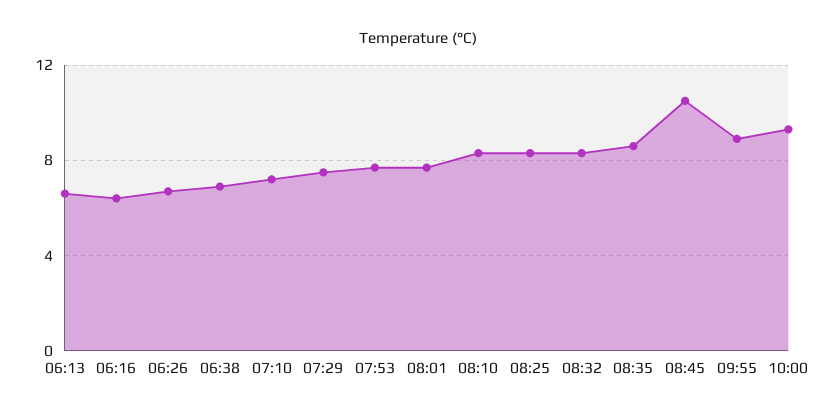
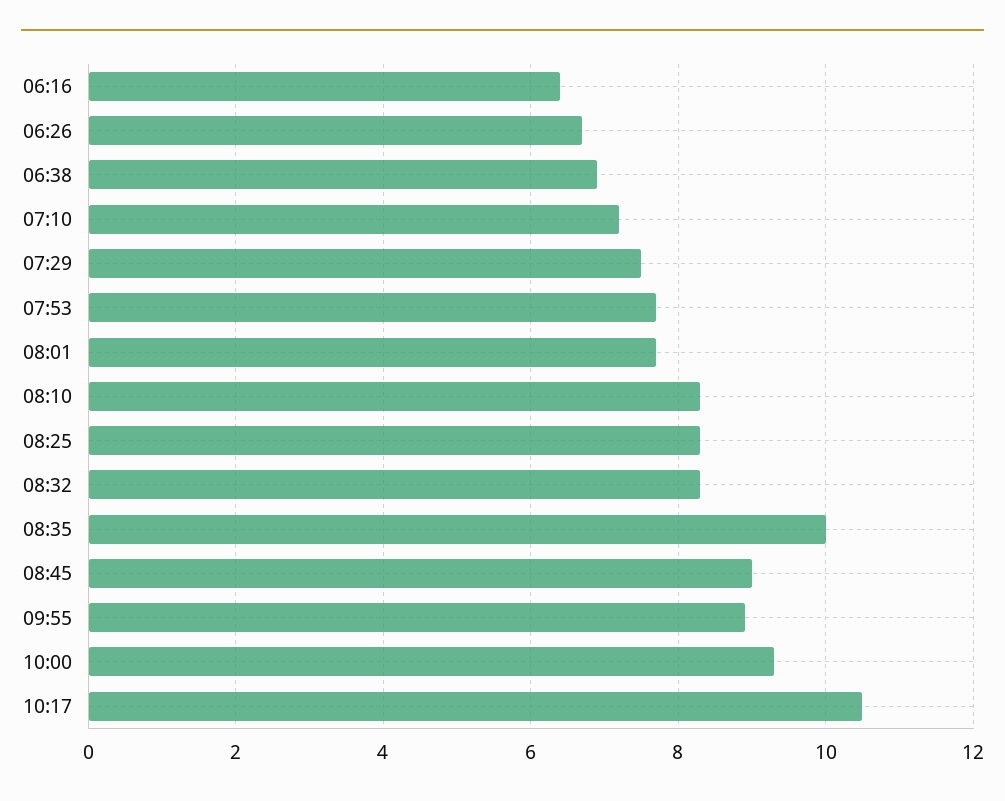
06:13: 6.5 -> none
08:35: 8.5 -> 10
08:45: 10.5 -> 9
10:17: none -> 10.5

